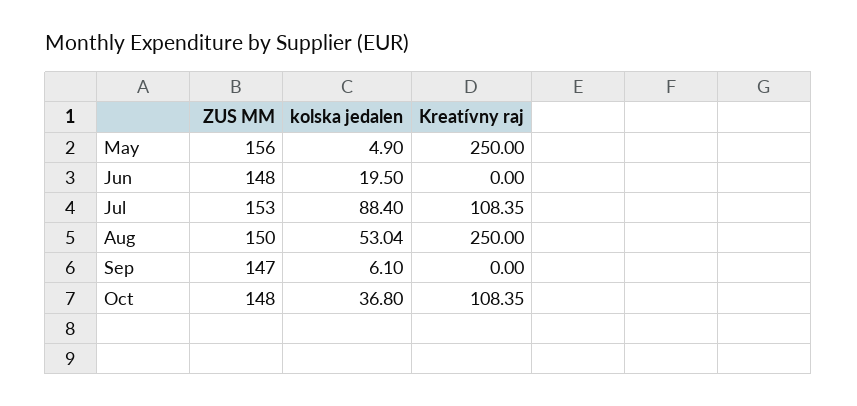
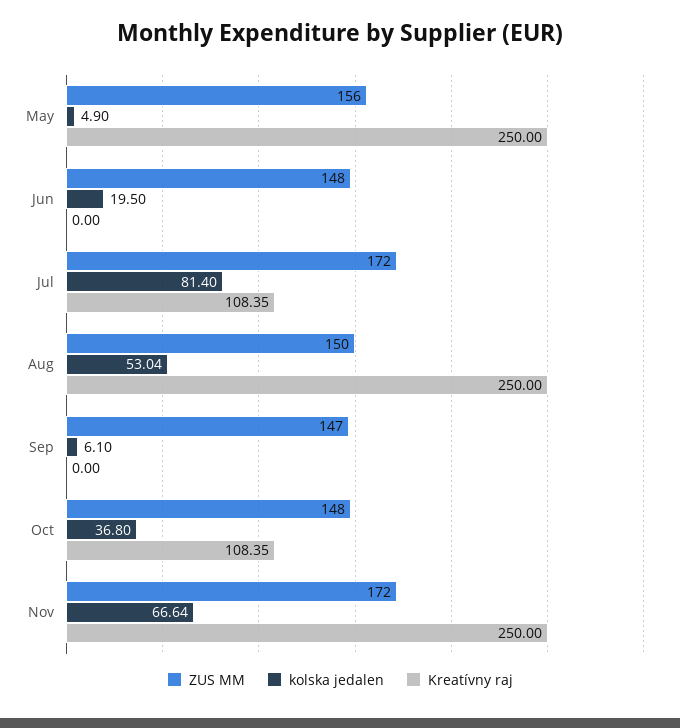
ZUS MM, Jul: 153 -> 172
kolska jedalen, Jul: 88.4 -> 81.4
ZUS MM, Nov: none -> 172
kolska jedalen, Nov: none -> 66.64
Kreatívny raj, Nov: none -> 250

